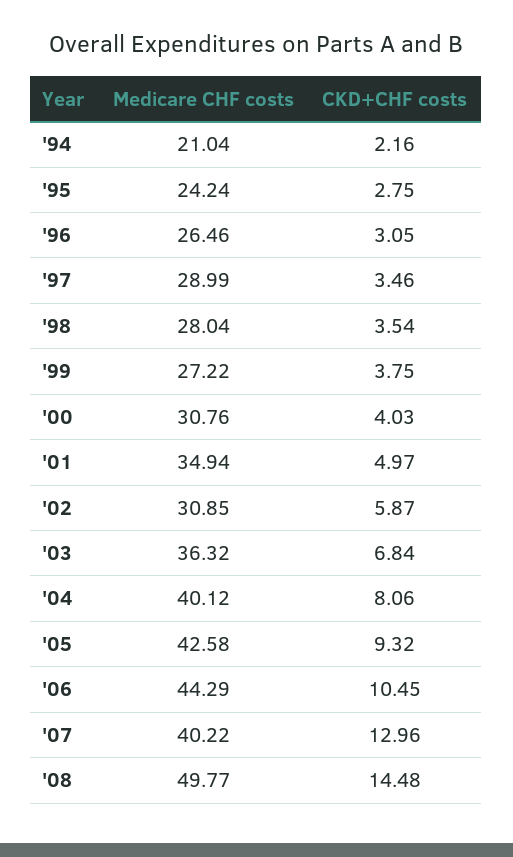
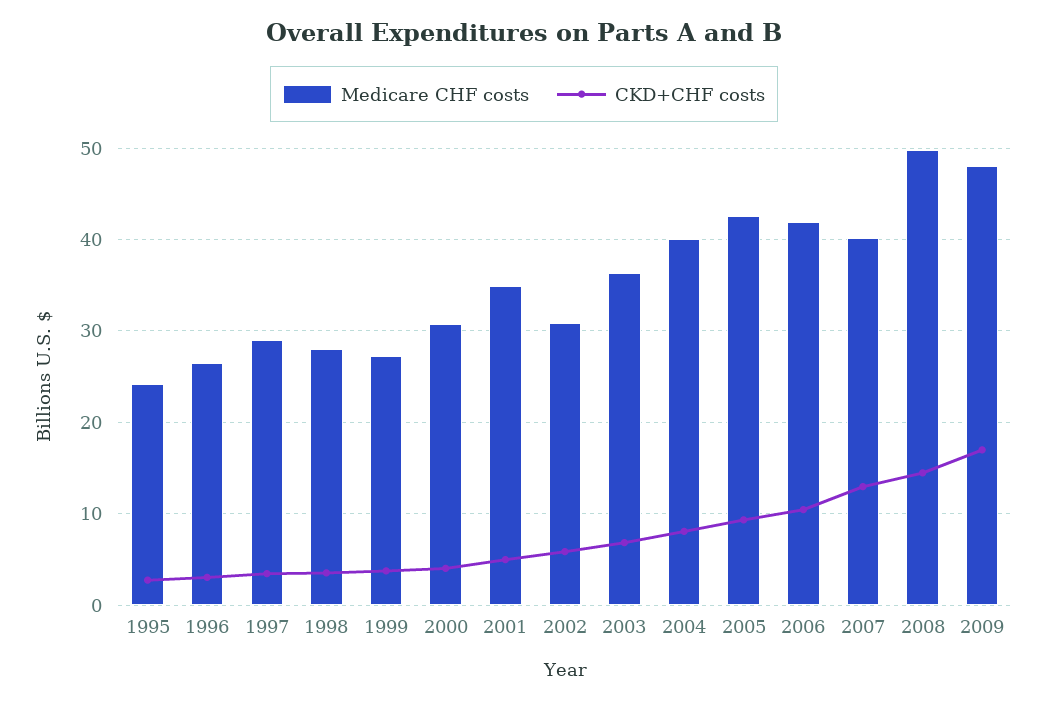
Medicare CHF costs, '94: 21.04 -> none
CKD+CHF costs, '94: 2.16 -> none
Medicare CHF costs, '06: 44.29 -> 42
Medicare CHF costs, 2009: none -> 48
CKD+CHF costs, 2009: none -> 17

